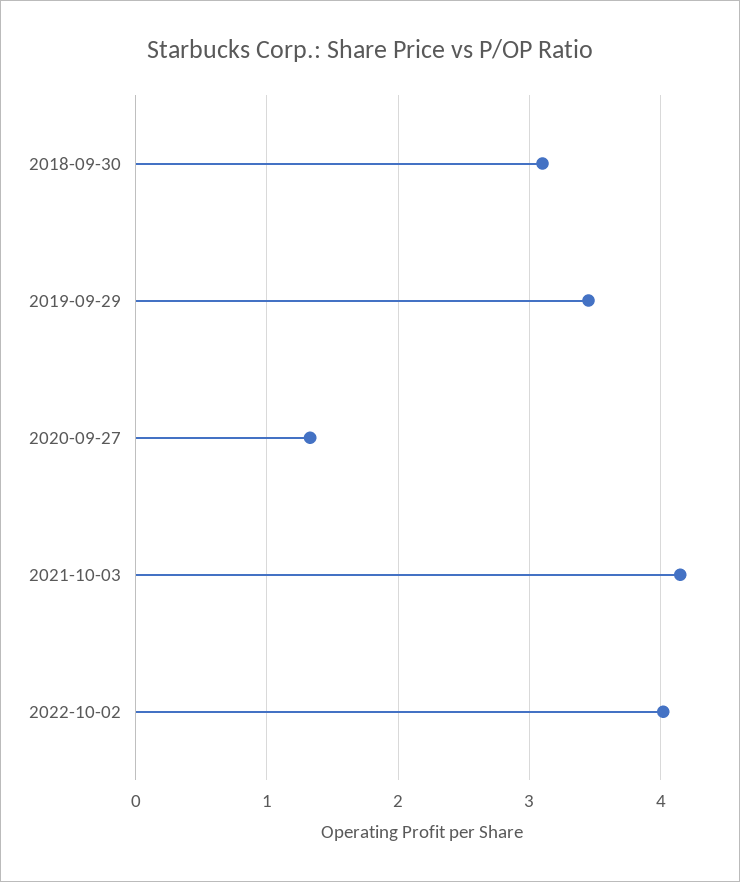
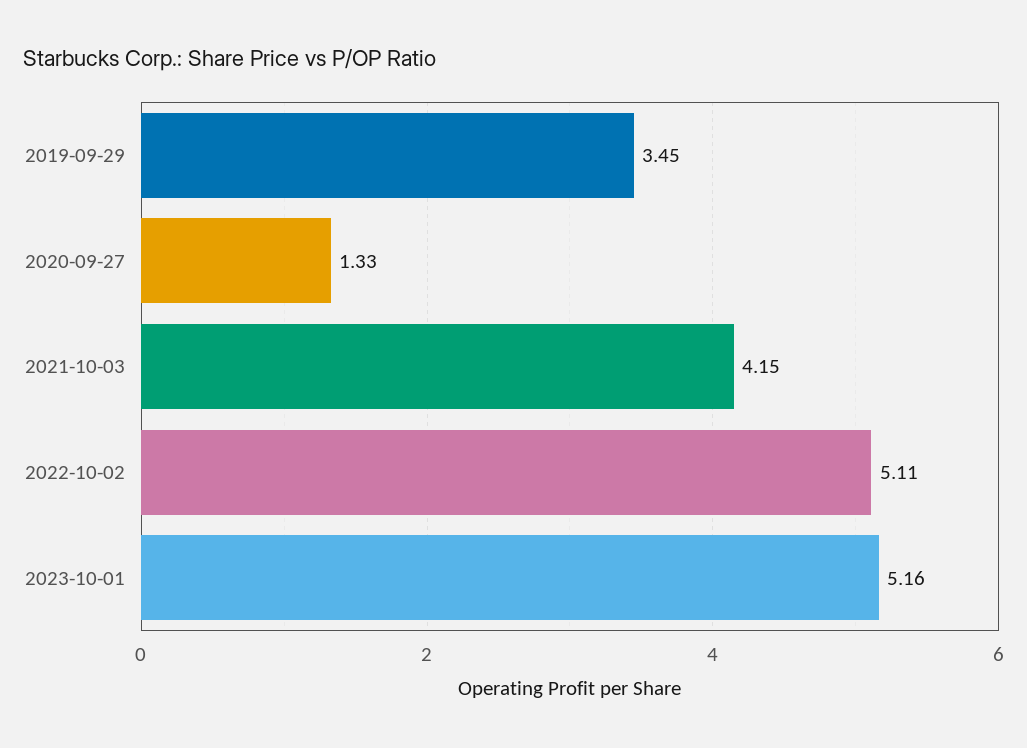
2018-09-30: 3.1 -> none
2022-10-02: 4 -> 5.11
2023-10-01: none -> 5.16

